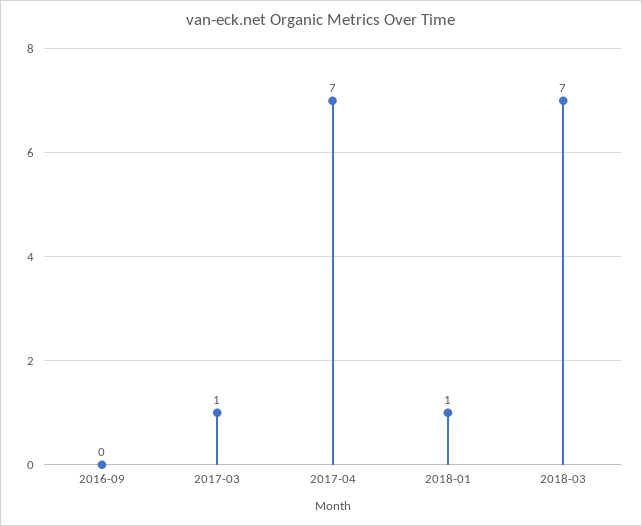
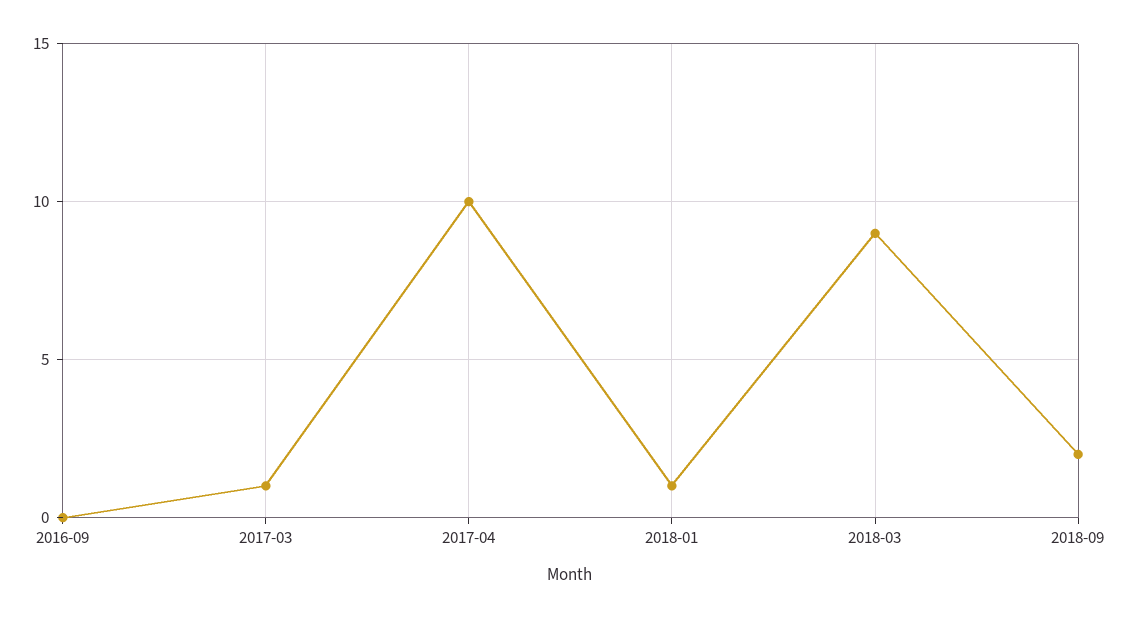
2017-04: 7 -> 10
2018-03: 7 -> 9
2018-09: none -> 2

